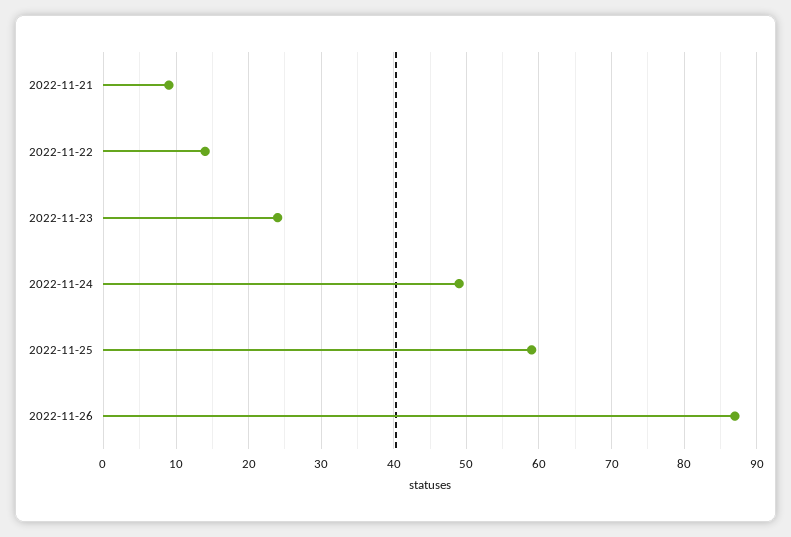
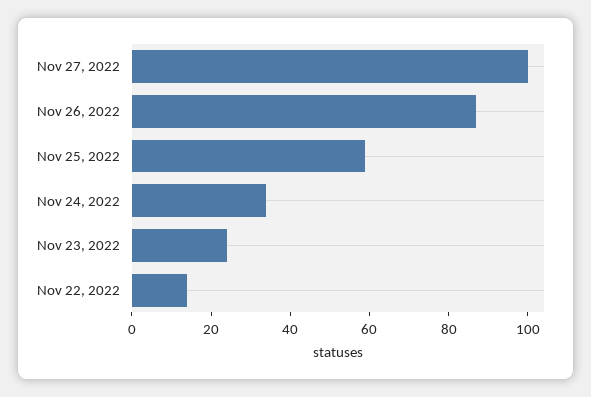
2022-11-21: 9 -> none
2022-11-24: 49 -> 35
Nov 27, 2022: none -> 100

